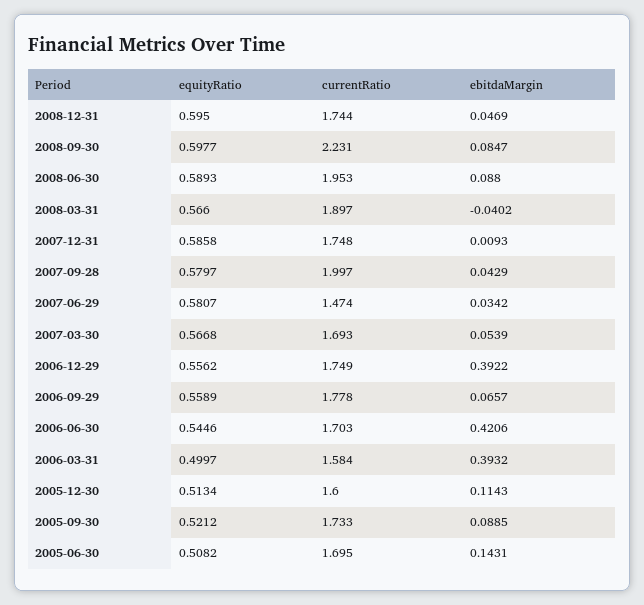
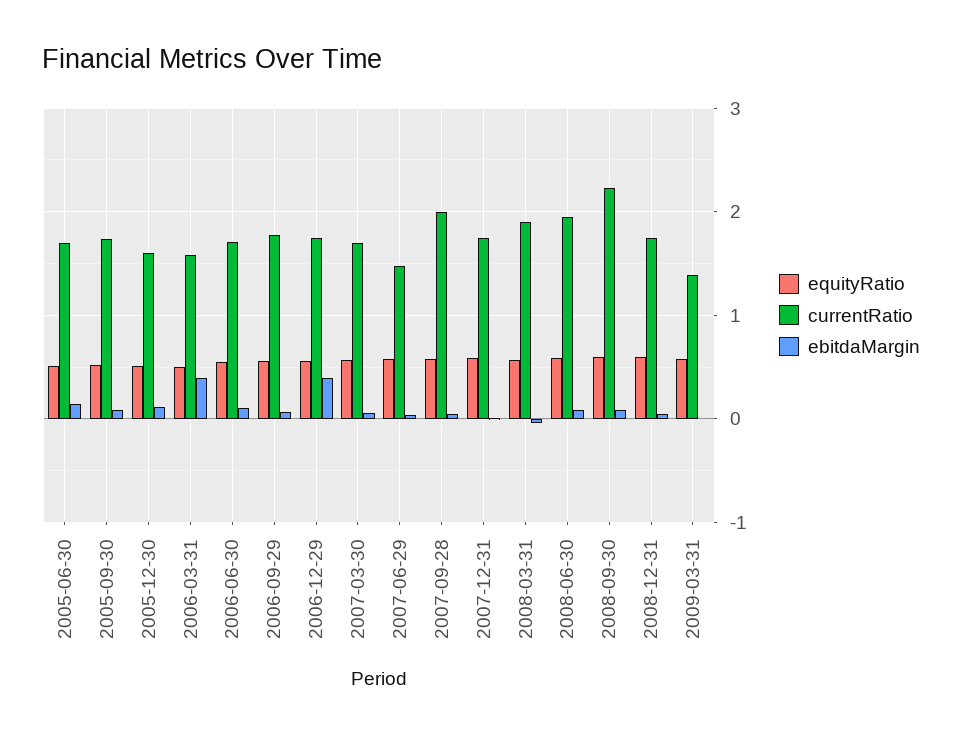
ebitdaMargin, 2006-06-30: 0.4206 -> 0.1
equityRatio, 2009-03-31: none -> 0.6
currentRatio, 2009-03-31: none -> 1.4
ebitdaMargin, 2009-03-31: none -> 0

